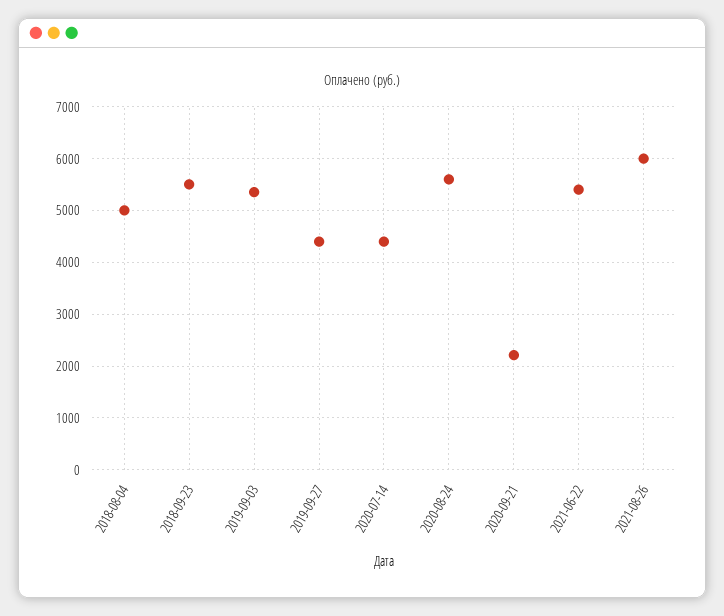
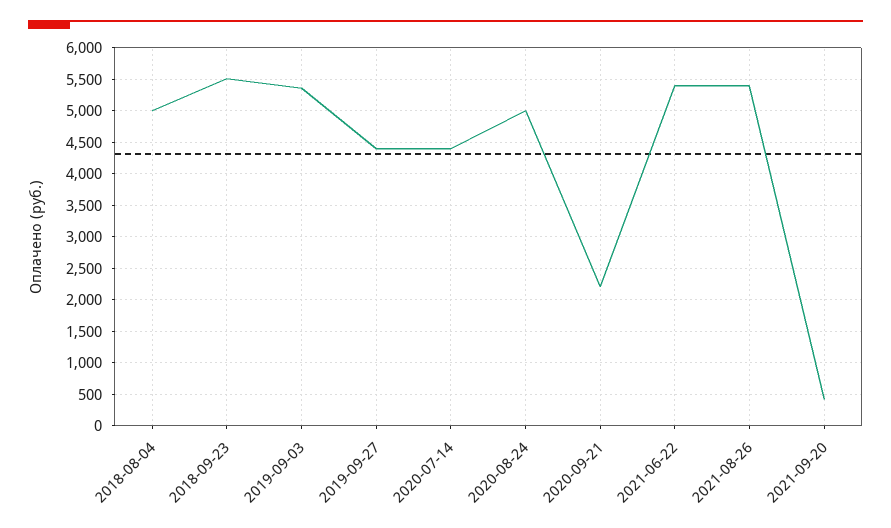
2020-08-24: 5600 -> 5000
2021-08-26: 6000 -> 5400
2021-09-20: none -> 400

